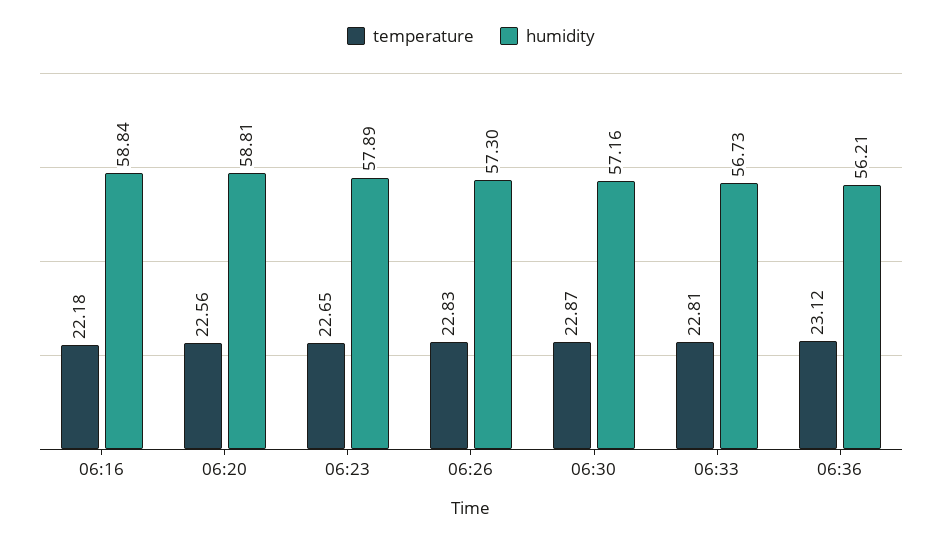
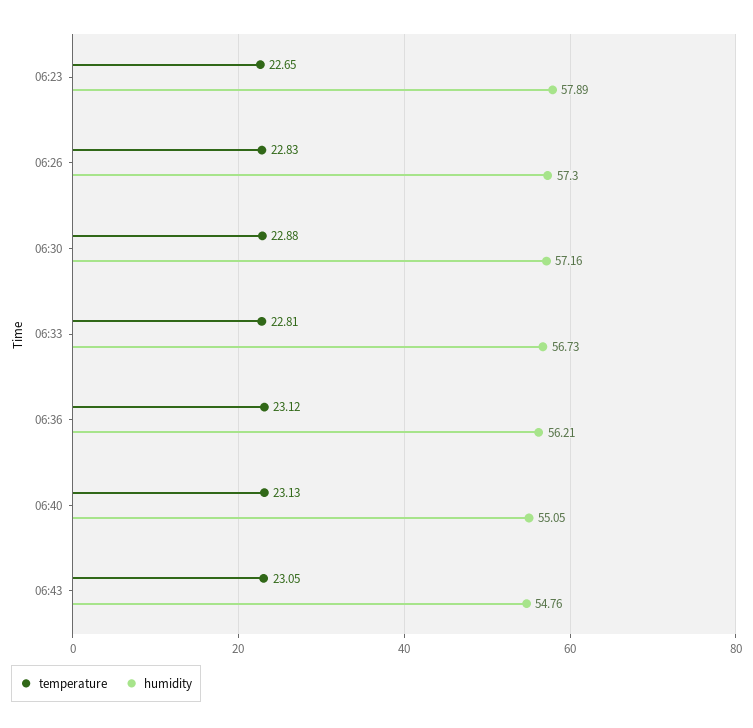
temperature, 06:16: 22.18 -> none
humidity, 06:16: 58.84 -> none
temperature, 06:20: 22.56 -> none
humidity, 06:20: 58.81 -> none
temperature, 06:30: 22.87 -> 22.88
temperature, 06:40: none -> 23.13
humidity, 06:40: none -> 55.05
temperature, 06:43: none -> 23.05
humidity, 06:43: none -> 54.76

